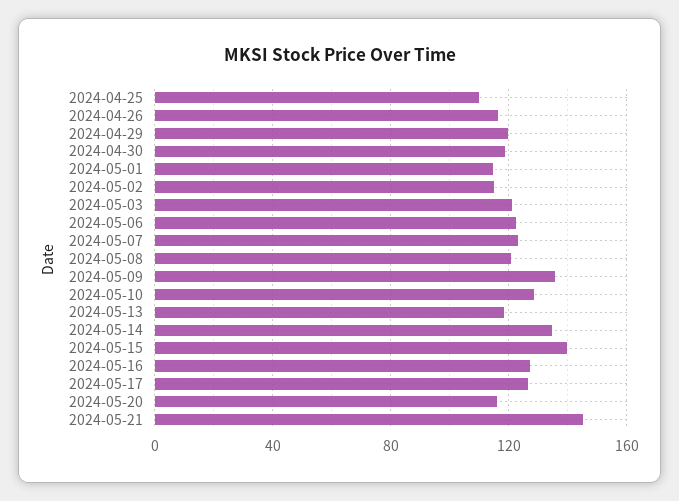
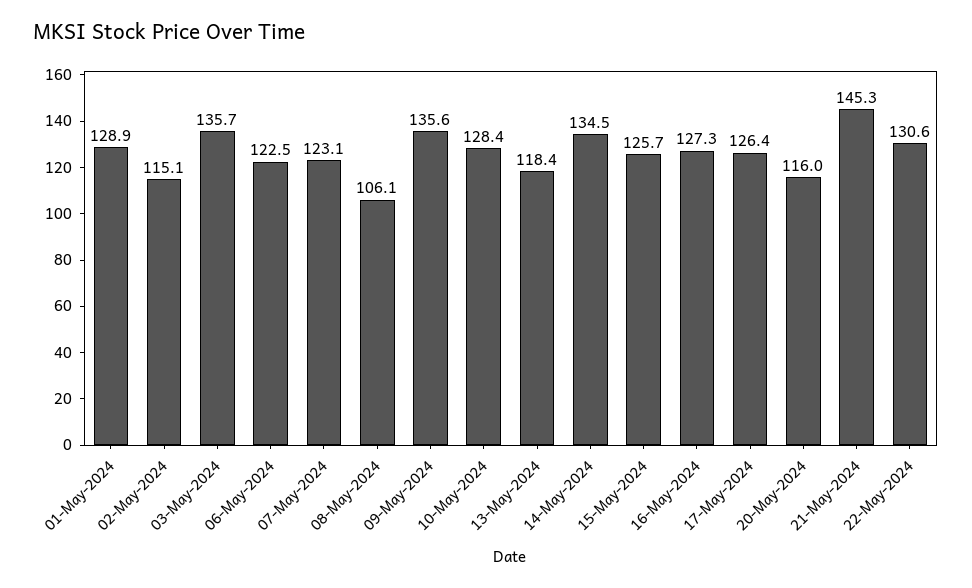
2024-04-25: 110 -> none
2024-04-26: 115 -> none
2024-04-29: 120 -> none
2024-04-30: 120 -> none
2024-05-01: 115 -> 128.9
2024-05-03: 120 -> 135.7
2024-05-08: 120 -> 106.1
2024-05-15: 140 -> 125.7
22-May-2024: none -> 130.6

